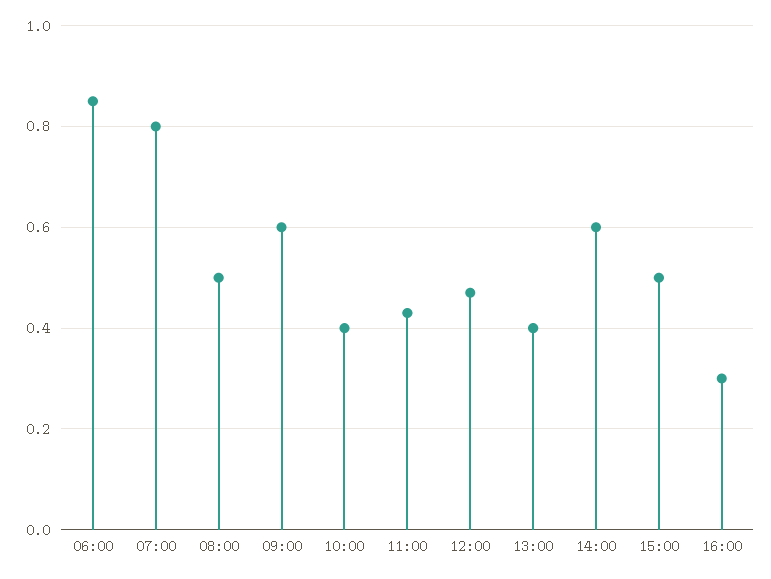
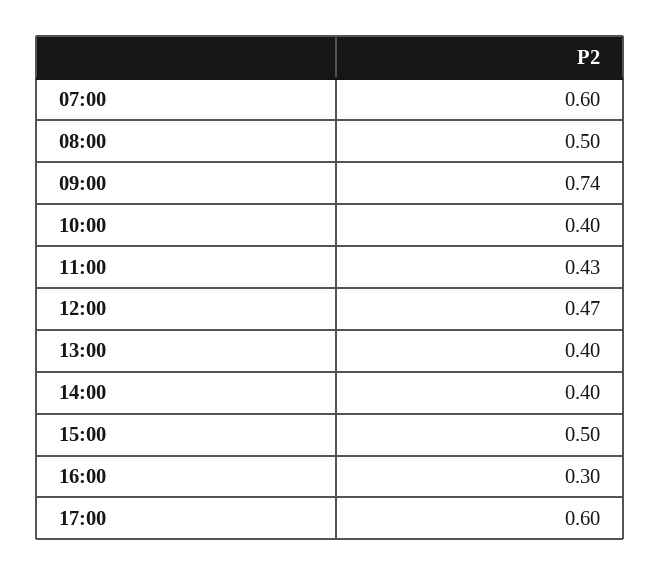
06:00: 0.85 -> none
07:00: 0.8 -> 0.6
09:00: 0.6 -> 0.74
14:00: 0.6 -> 0.4
17:00: none -> 0.6

